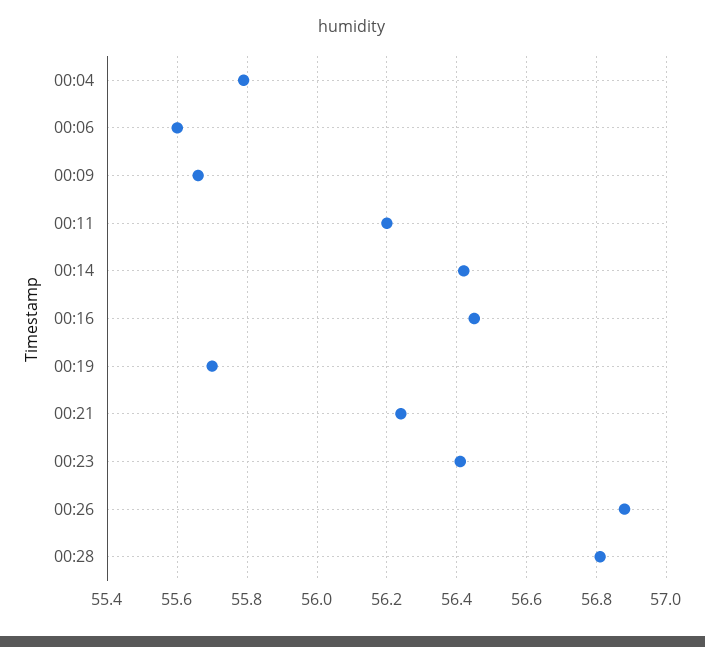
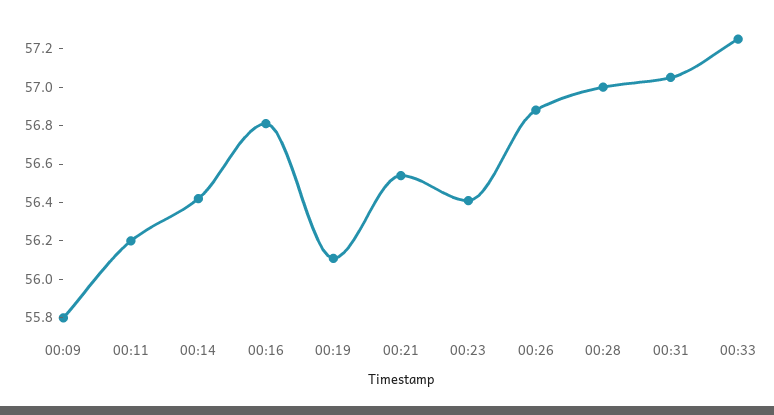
00:04: 55.8 -> none
00:06: 55.6 -> none
00:09: 55.65 -> 55.8
00:16: 56.45 -> 56.8
00:19: 55.7 -> 56.1
00:21: 56.25 -> 56.55
00:28: 56.8 -> 57
00:31: none -> 57.05
00:33: none -> 57.25

